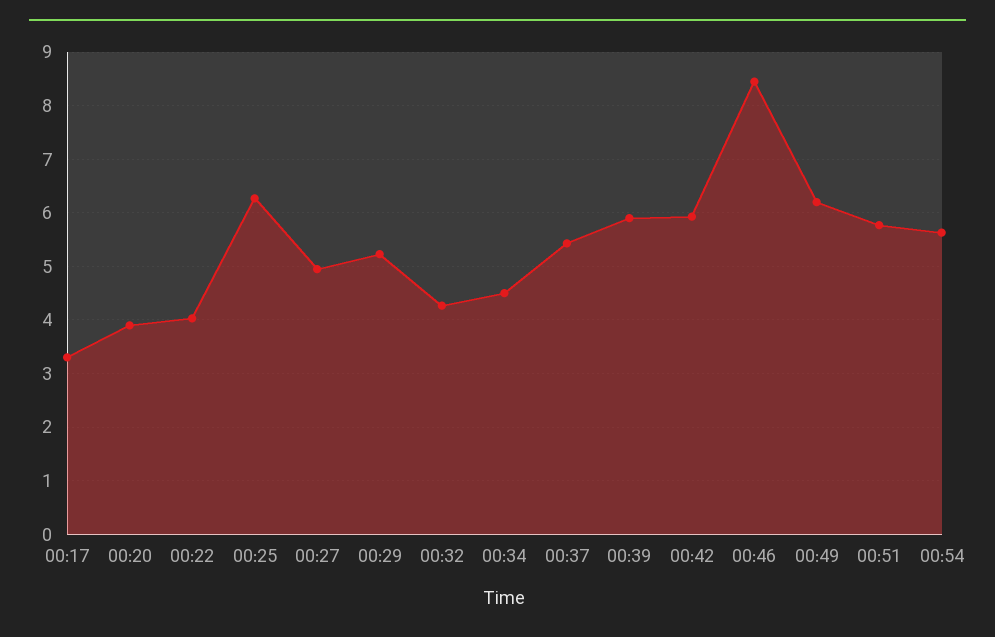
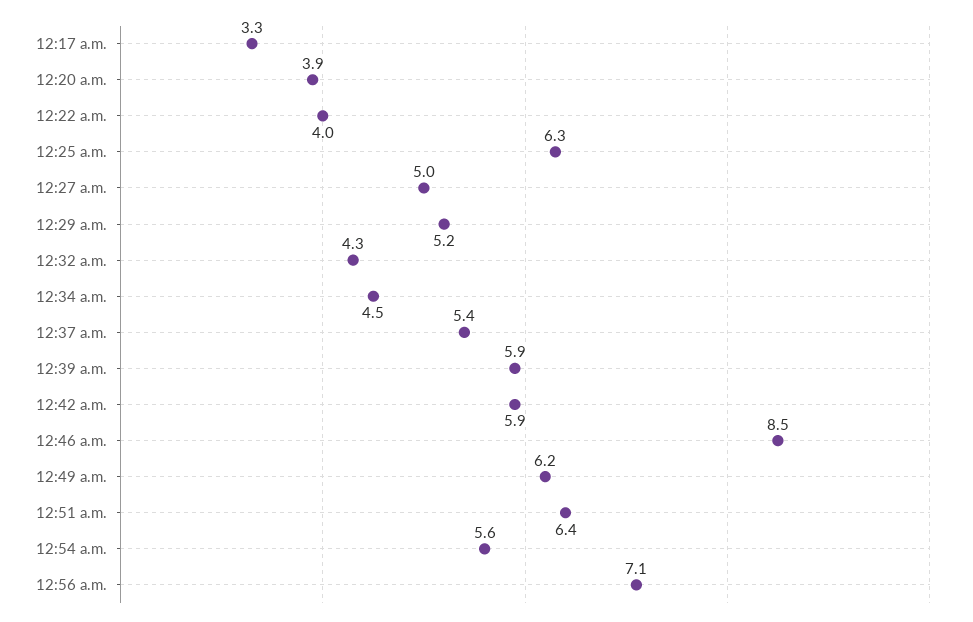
00:51: 5.8 -> 6.4
12:56 a.m.: none -> 7.1

